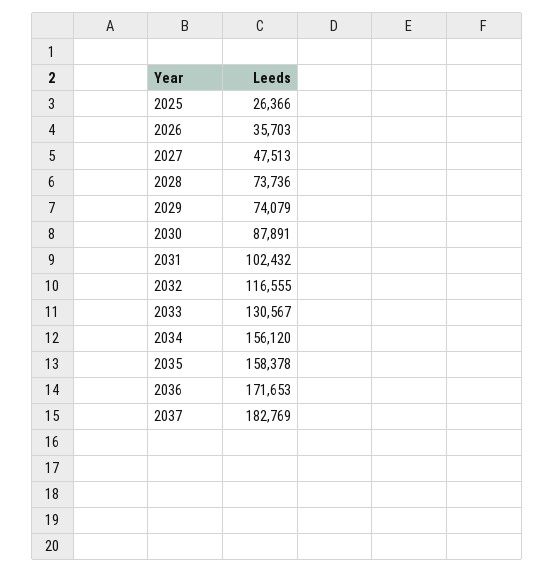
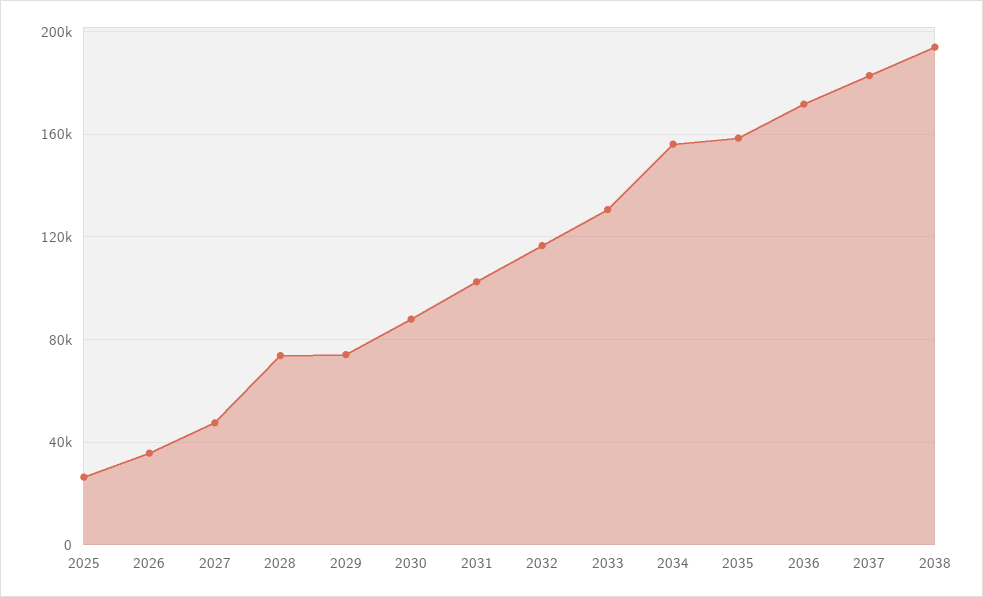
2038: none -> 195000

